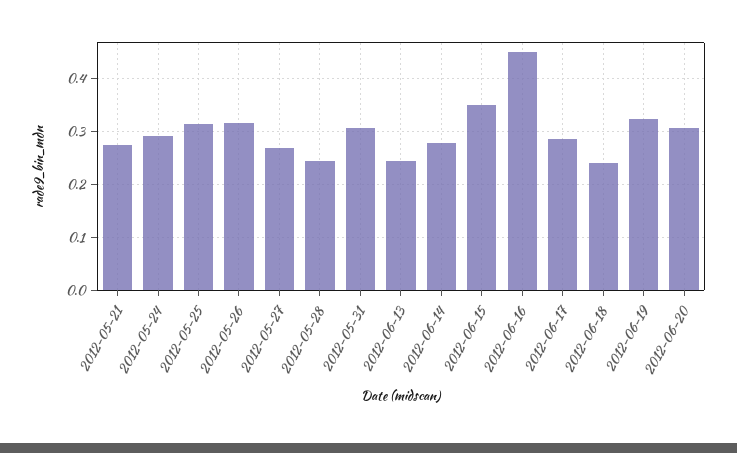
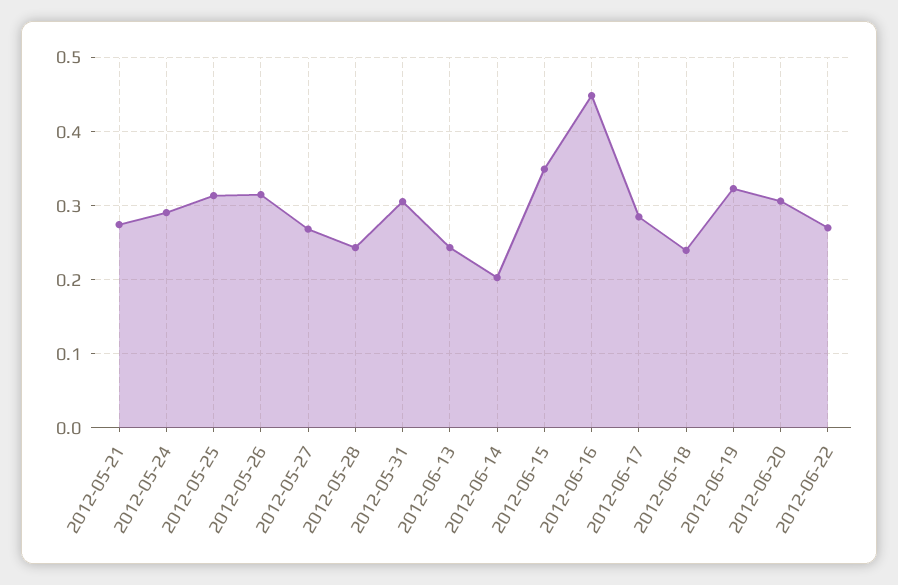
2012-06-14: 0.28 -> 0.2
2012-06-22: none -> 0.27

